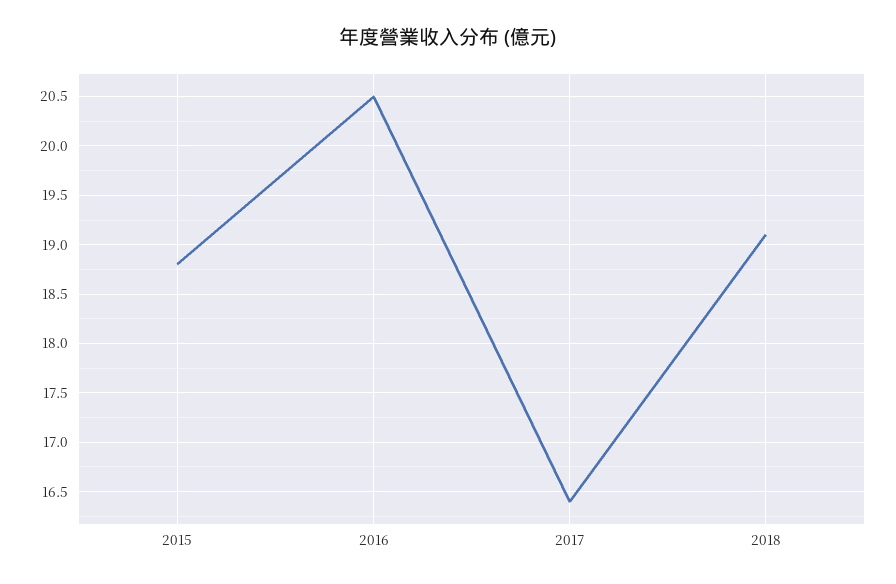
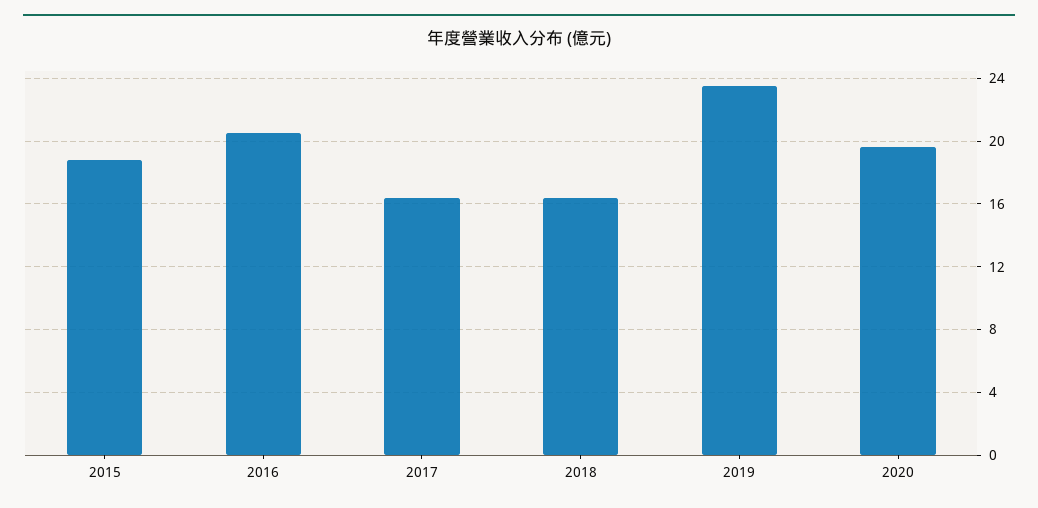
2018: 19.1 -> 16.5
2019: none -> 23.5
2020: none -> 19.5

